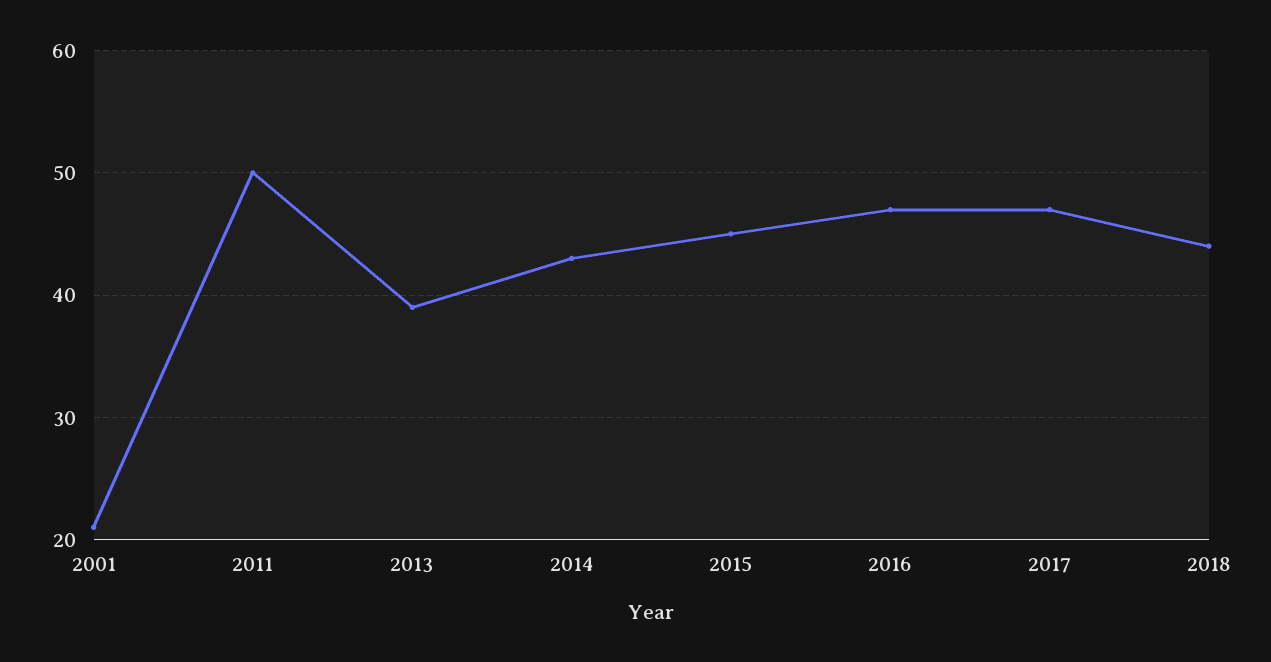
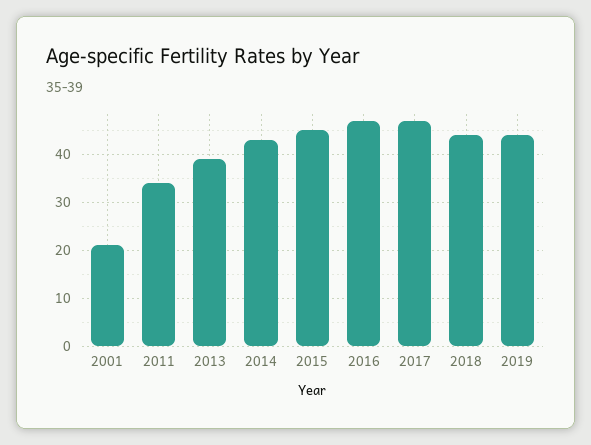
2011: 50 -> 35
2019: none -> 45

